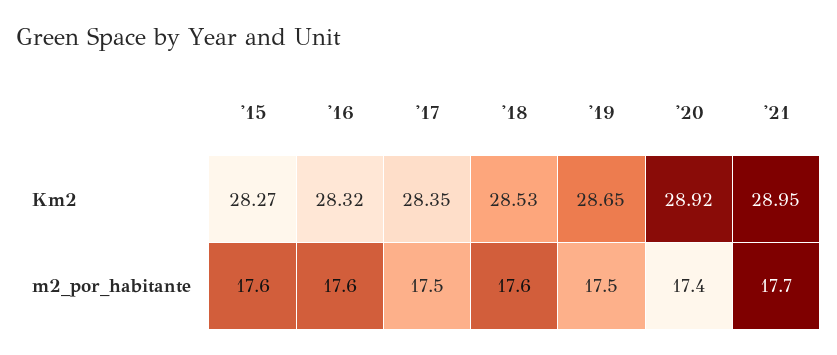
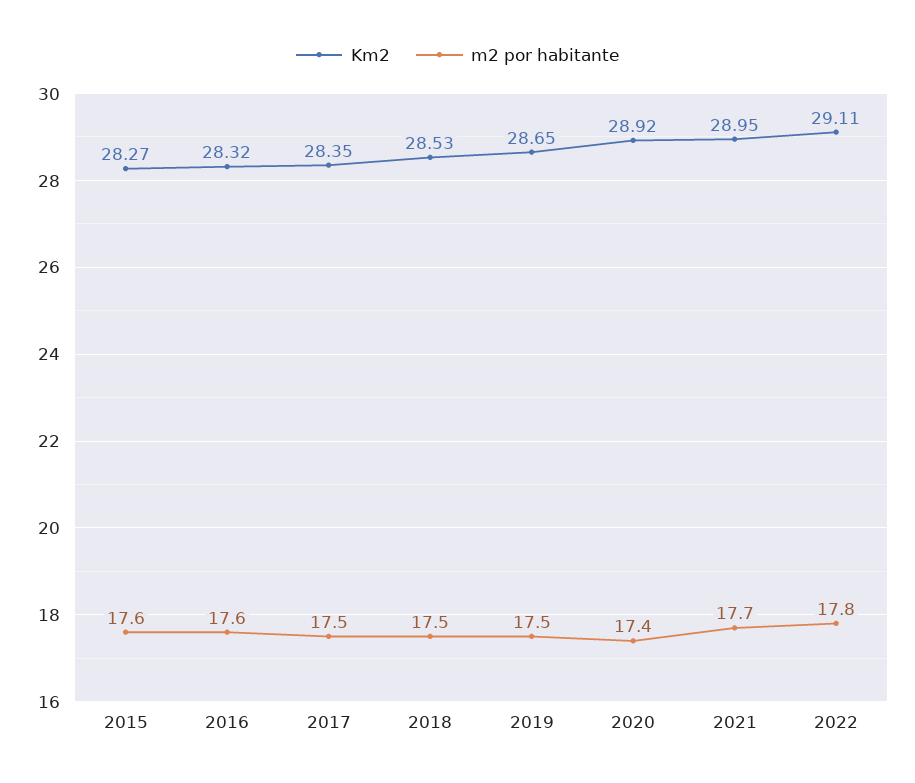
m2_por_habitante, '18: 17.6 -> 17.5
Km2, 2022: none -> 29.11
m2_por_habitante, 2022: none -> 17.8

